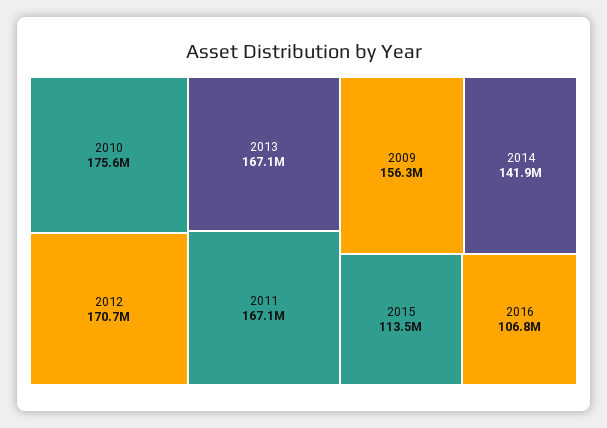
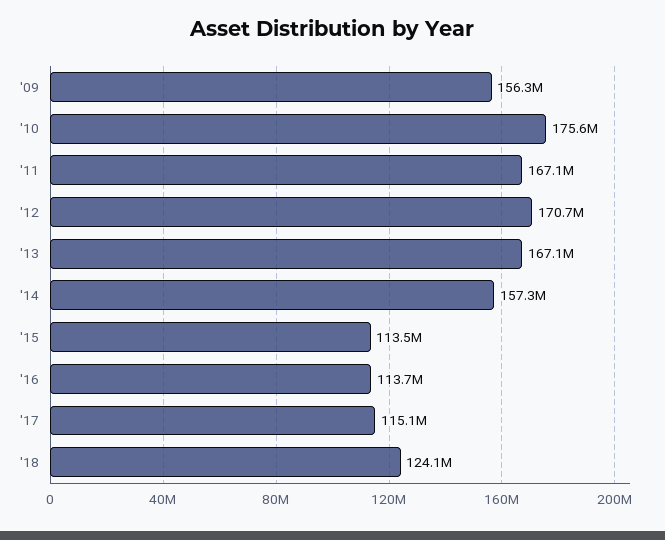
2014: 141900000 -> 157300000
2016: 106800000 -> 113700000
'17: none -> 115100000
'18: none -> 124100000

